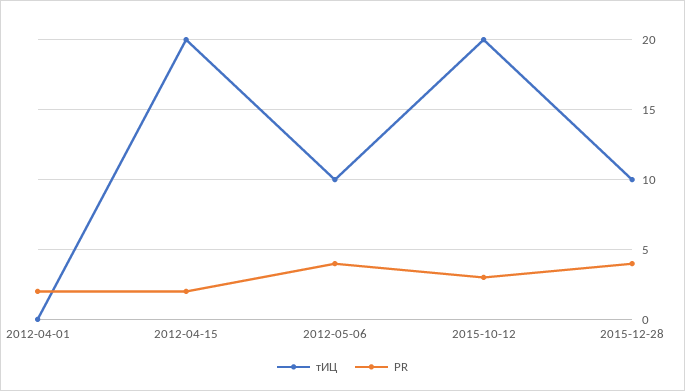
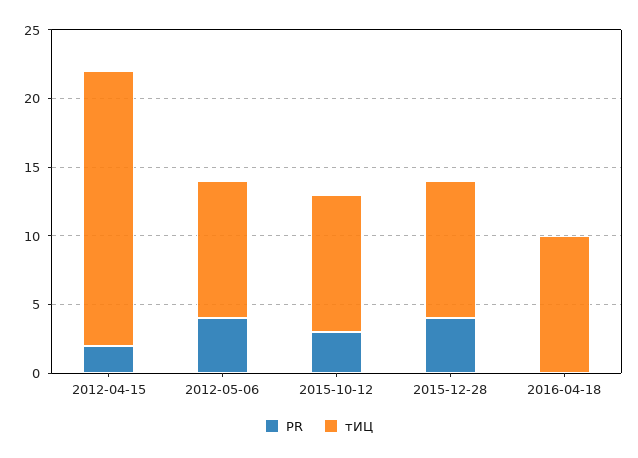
тИЦ, 2012-04-01: 0 -> none
PR, 2012-04-01: 2 -> none
тИЦ, 2015-10-12: 20 -> 10
PR, 2016-04-18: none -> 0
тИЦ, 2016-04-18: none -> 10

